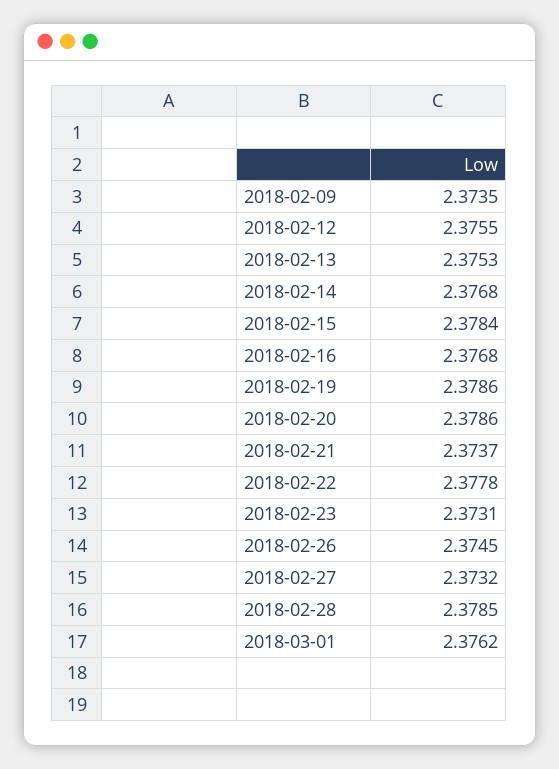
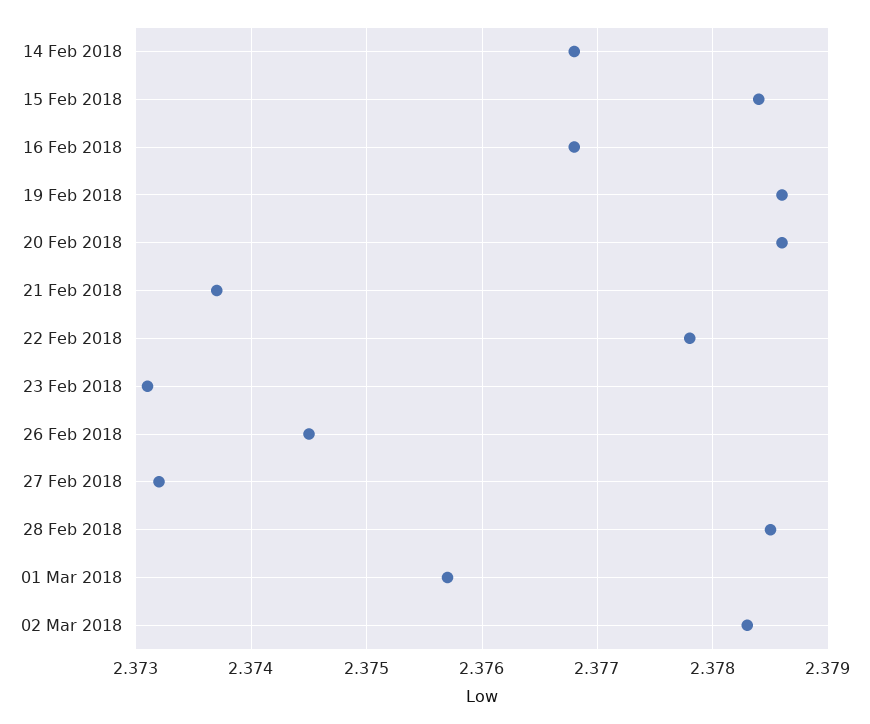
2018-02-09: 2.3735 -> none
2018-02-12: 2.3755 -> none
2018-02-13: 2.3753 -> none
2018-03-01: 2.3762 -> 2.3757
02 Mar 2018: none -> 2.3783

